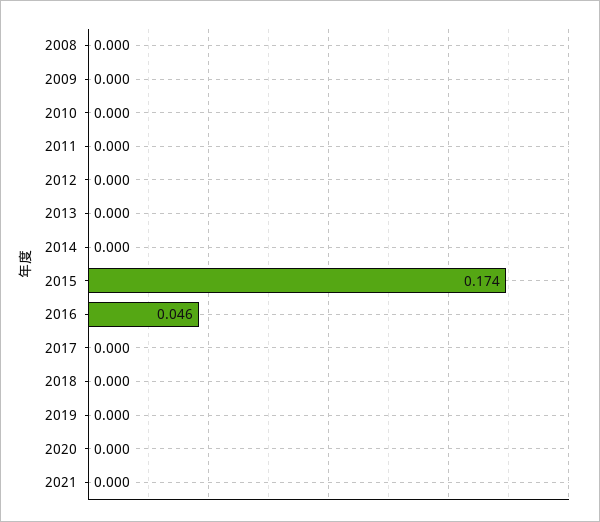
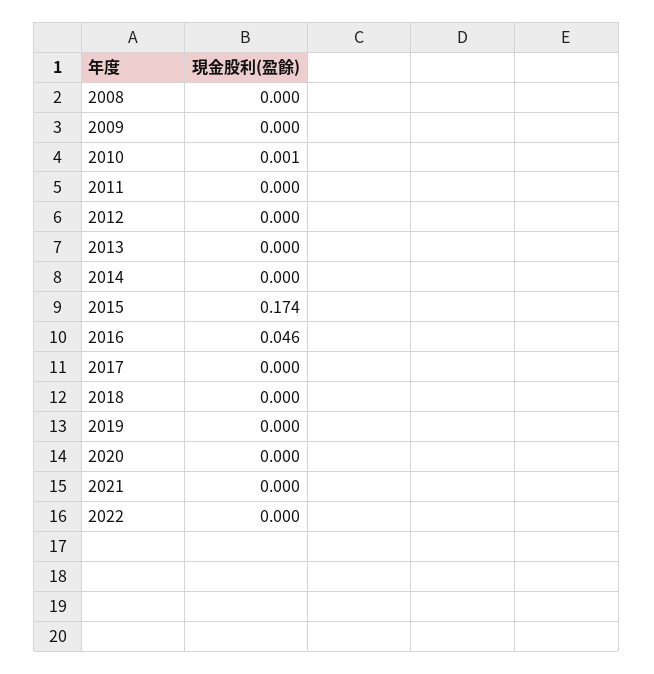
2010: 0 -> 0.001
2022: none -> 0

